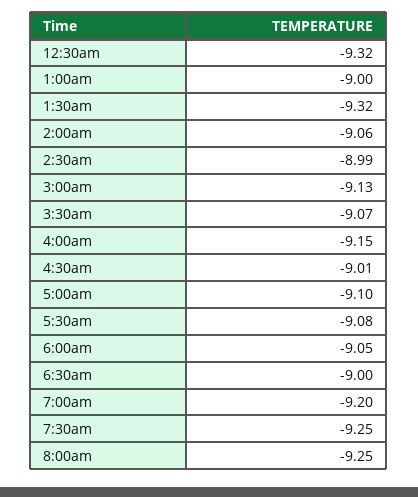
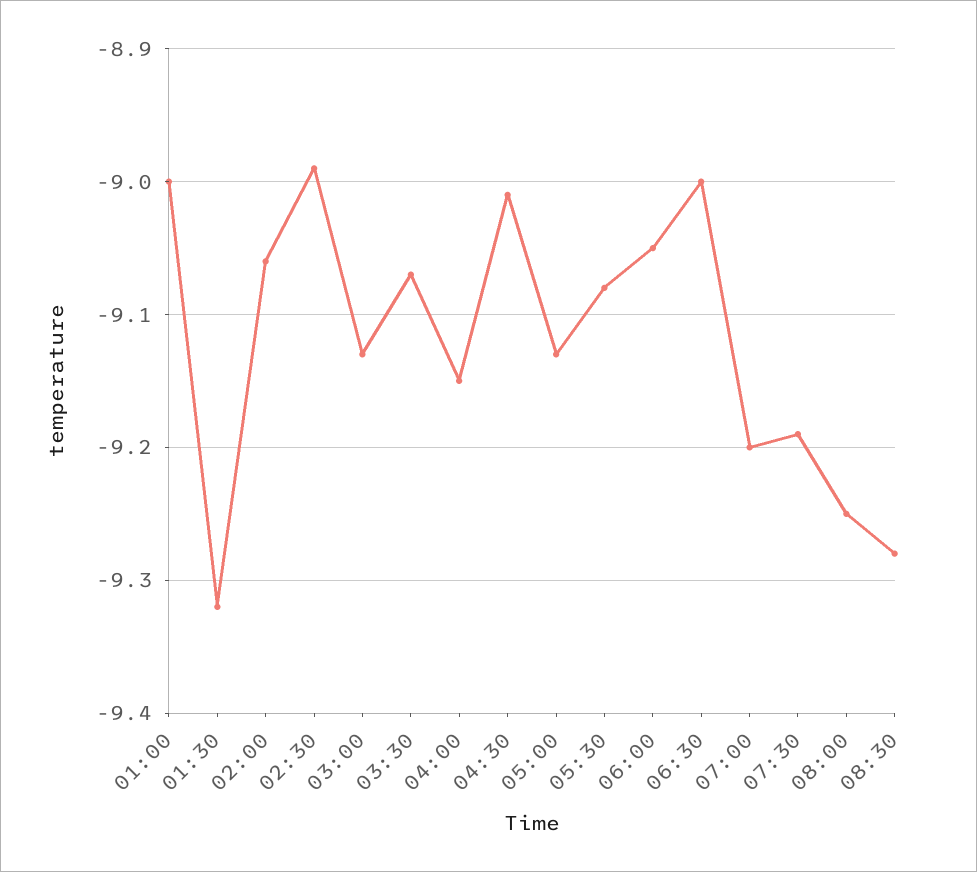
12:30am: -9.32 -> none
5:00am: -9.1 -> -9.13
7:30am: -9.25 -> -9.19
08:30: none -> -9.28

